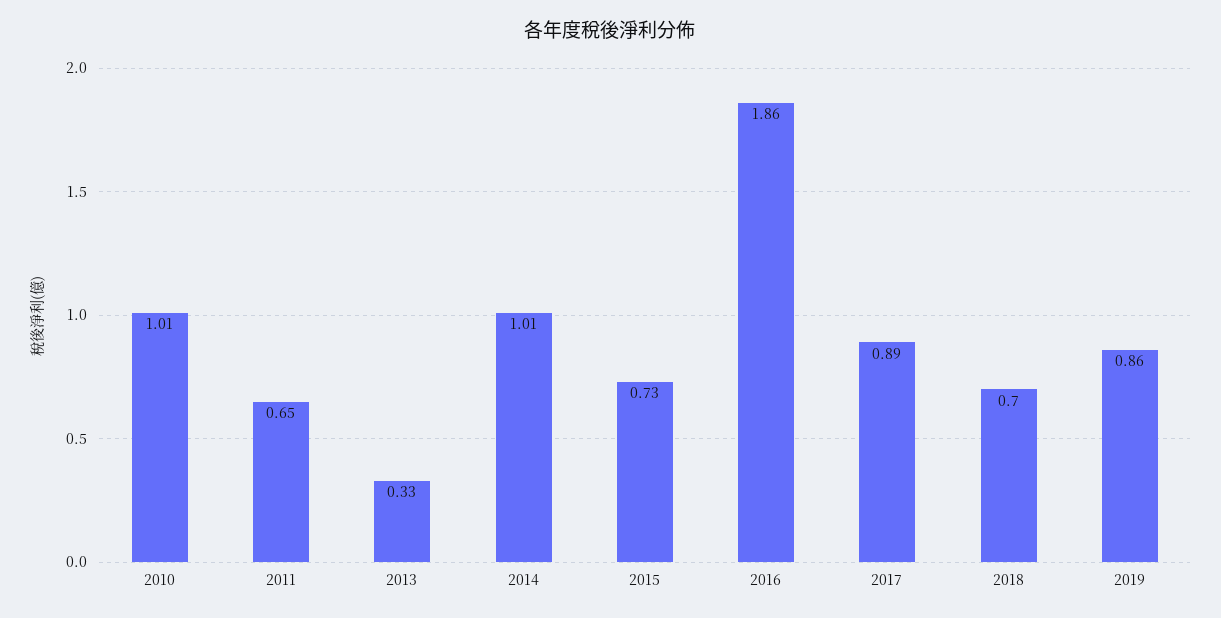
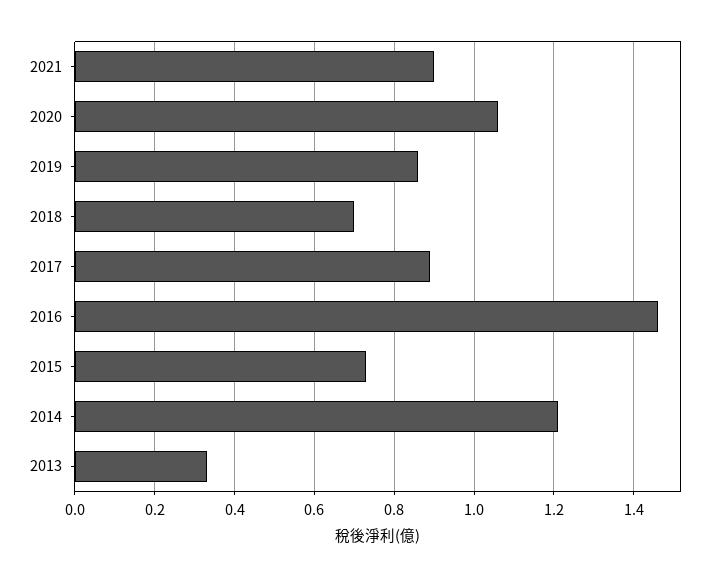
2010: 1.01 -> none
2011: 0.65 -> none
2014: 1.01 -> 1.2
2016: 1.86 -> 1.45
2021: none -> 0.9
2020: none -> 1.05

